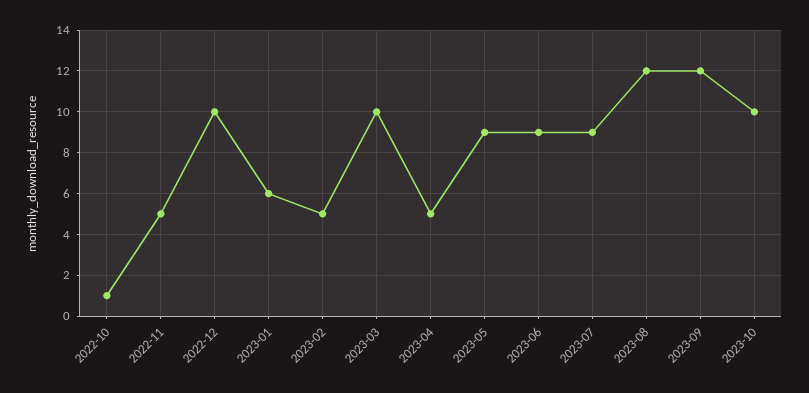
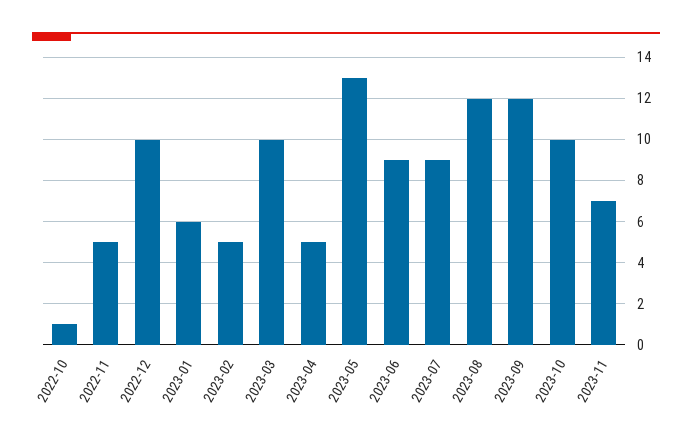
2023-05: 9 -> 13
2023-11: none -> 7

